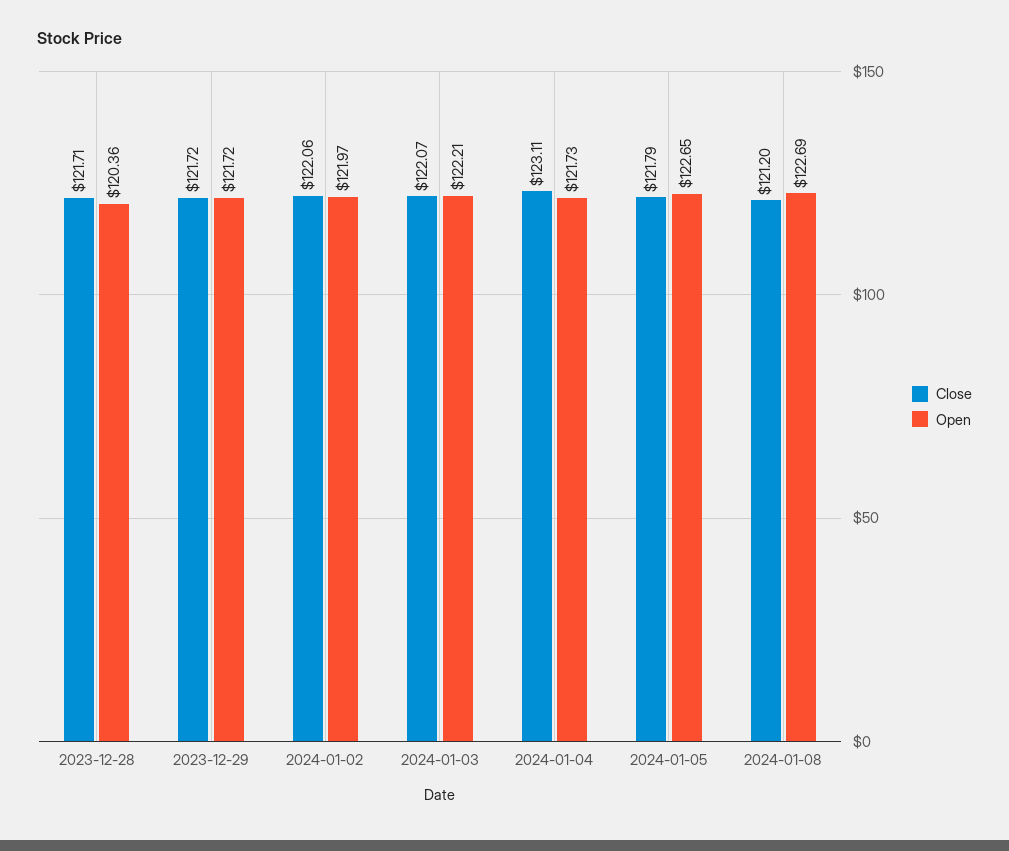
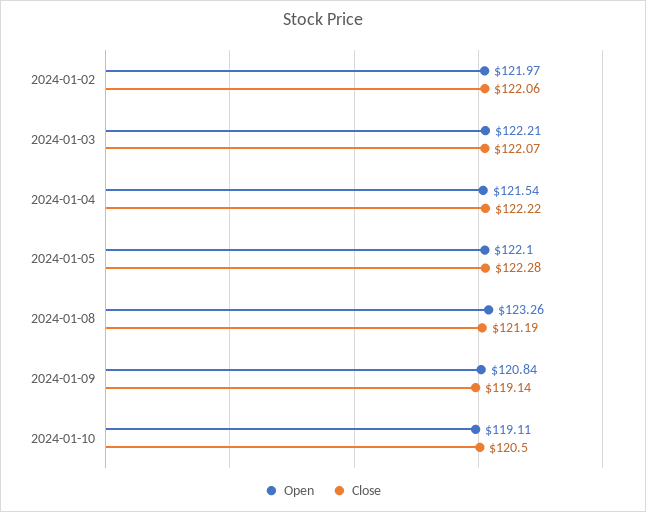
Close, 2023-12-28: 121.71 -> none
Open, 2023-12-28: 120.36 -> none
Close, 2023-12-29: 121.72 -> none
Open, 2023-12-29: 121.72 -> none
Close, 2024-01-04: 123.11 -> 122.22
Open, 2024-01-04: 121.73 -> 121.54
Close, 2024-01-05: 121.79 -> 122.28
Open, 2024-01-05: 122.65 -> 122.1
Close, 2024-01-08: 121.2 -> 121.19
Open, 2024-01-08: 122.69 -> 123.26
Open, 2024-01-09: none -> 120.84
Close, 2024-01-09: none -> 119.14
Open, 2024-01-10: none -> 119.11
Close, 2024-01-10: none -> 120.5

